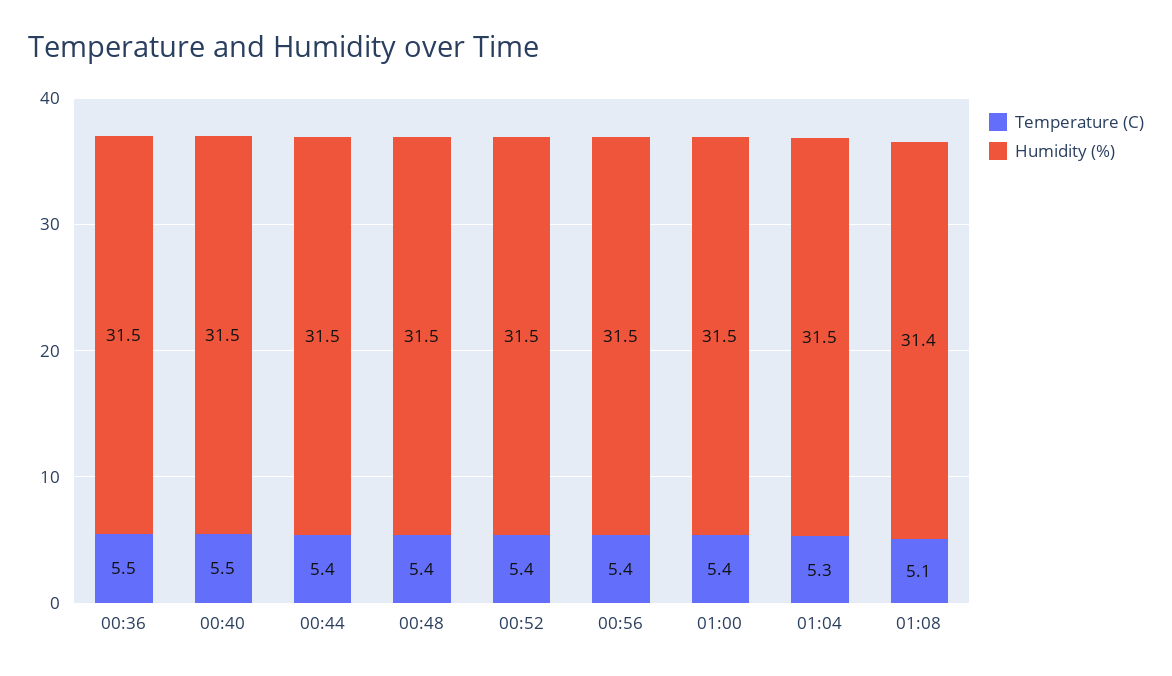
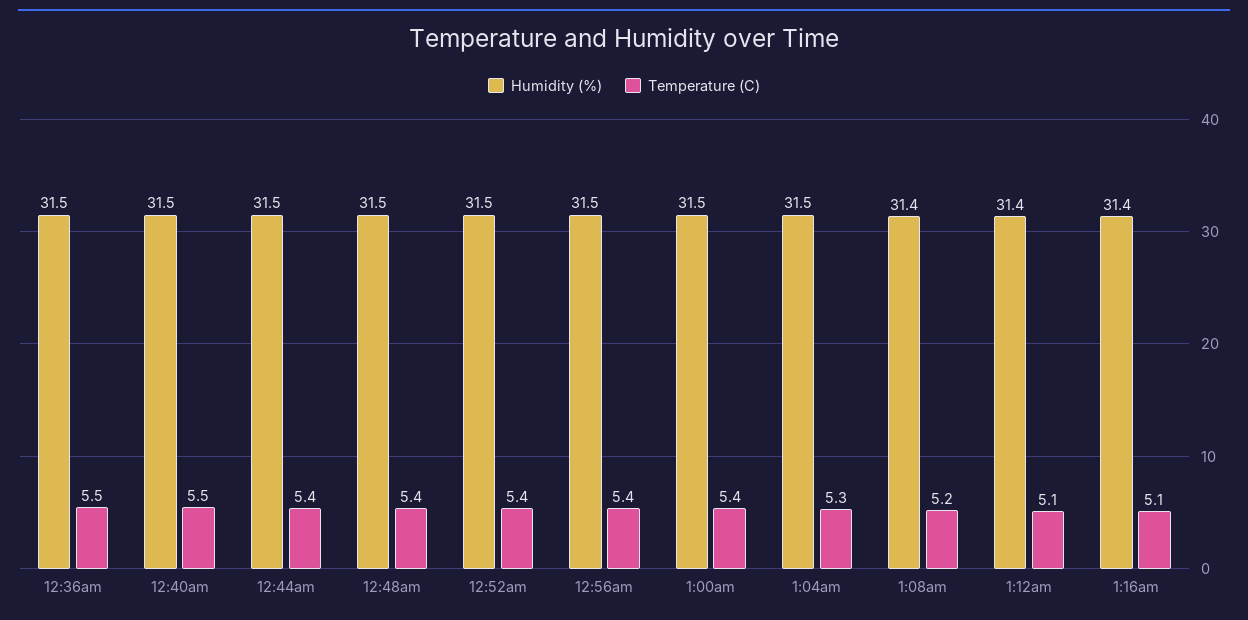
Temperature (C), 01:08: 5.1 -> 5.2
Humidity (%), 1:12am: none -> 31.4
Temperature (C), 1:12am: none -> 5.1
Humidity (%), 1:16am: none -> 31.4
Temperature (C), 1:16am: none -> 5.1

